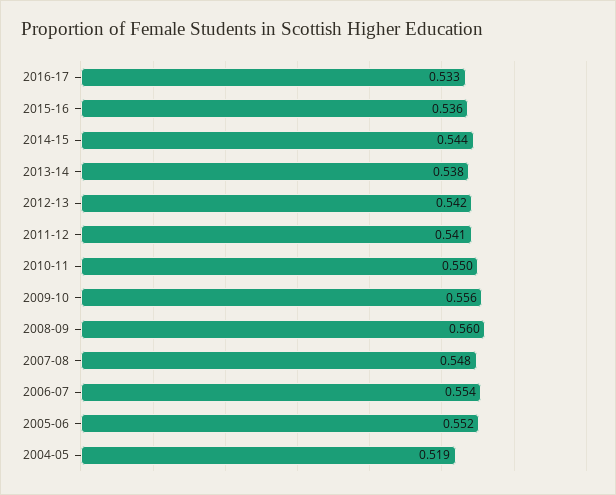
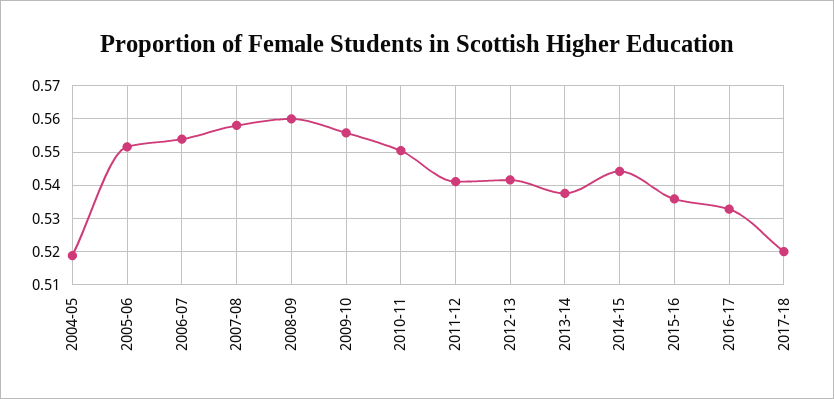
2007-08: 0.548 -> 0.558
2017-18: none -> 0.52

